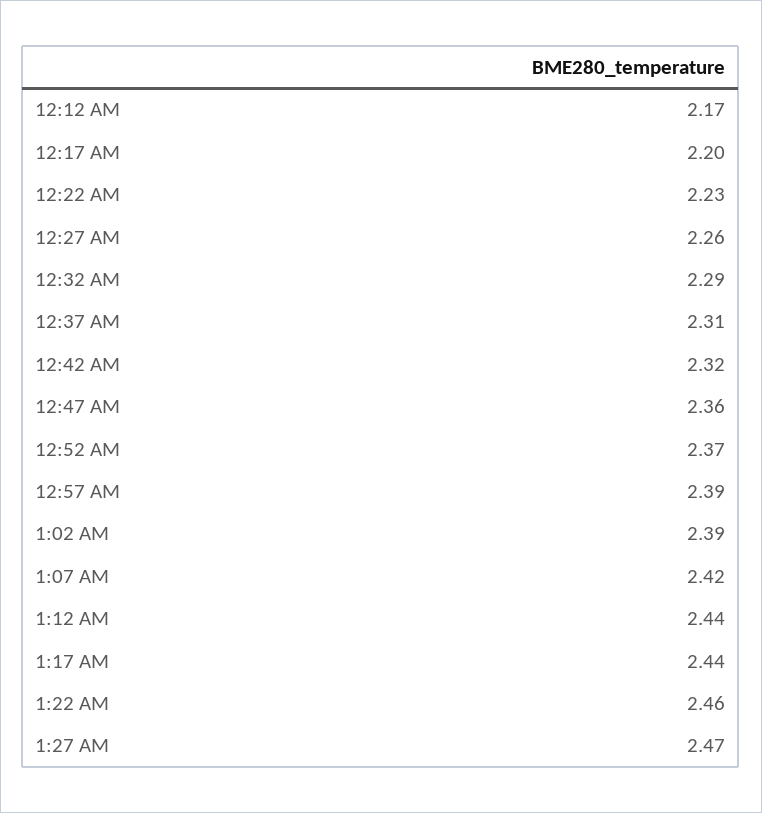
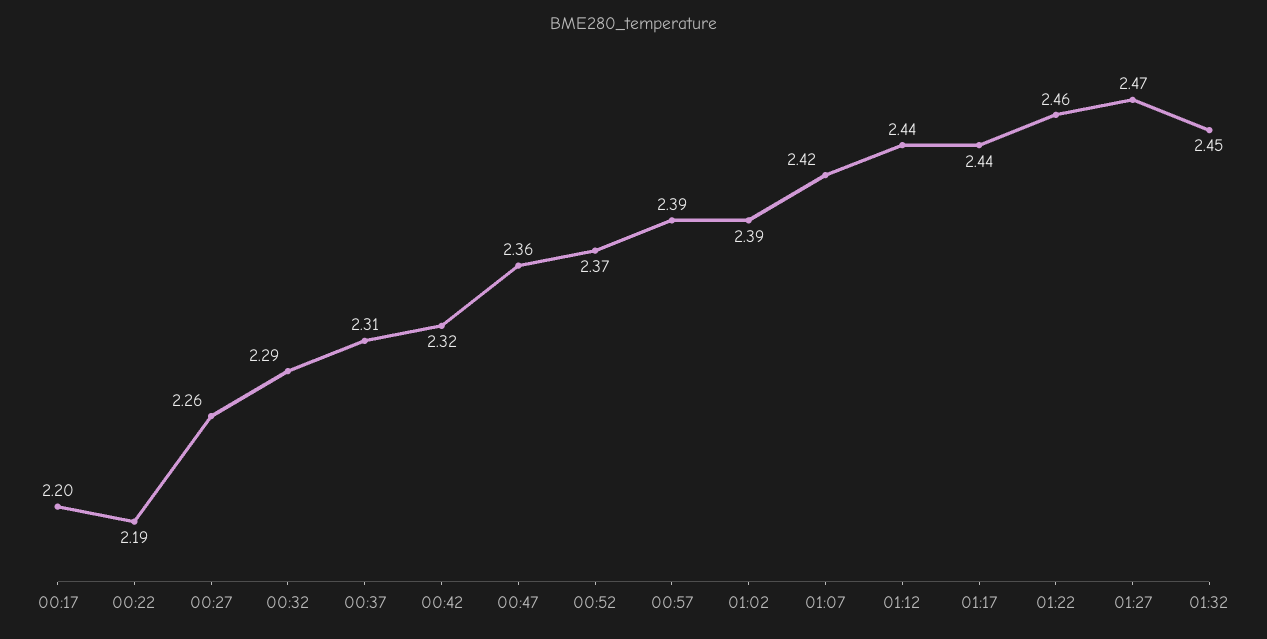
12:12 AM: 2.17 -> none
12:22 AM: 2.23 -> 2.19
01:32: none -> 2.45

